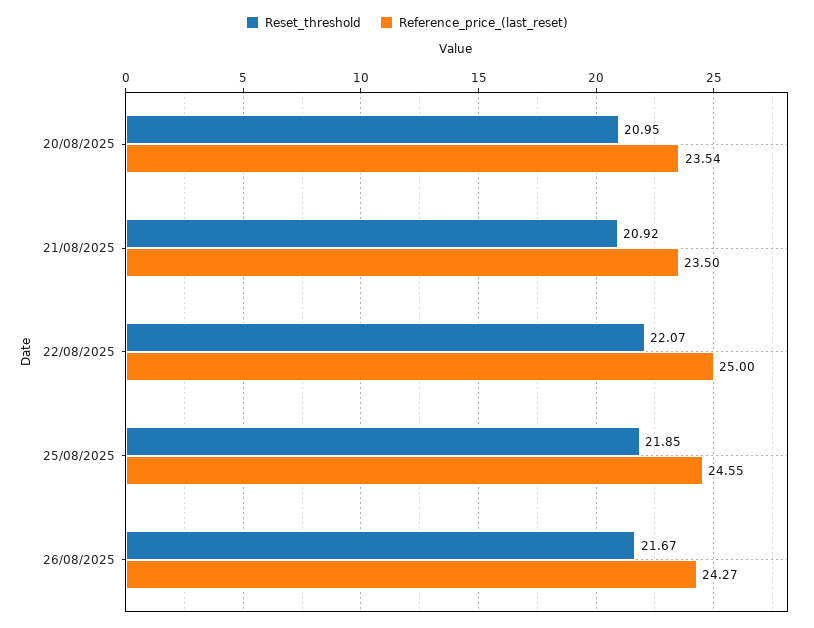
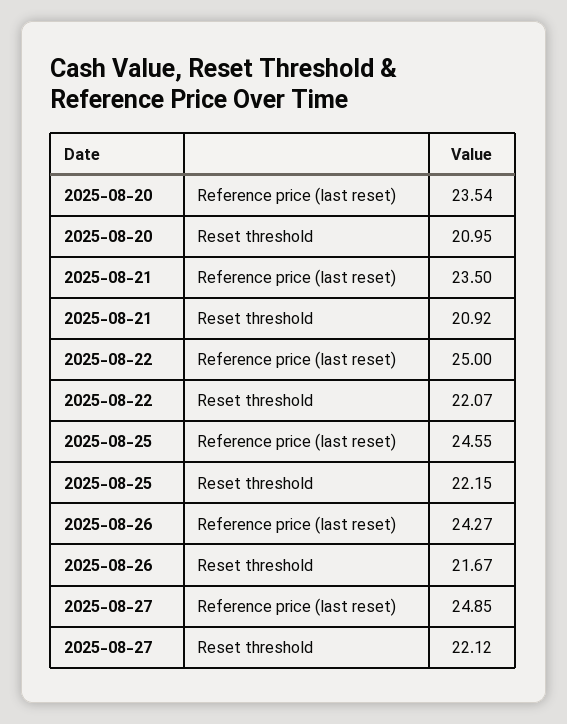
Reset_threshold, 25/08/2025: 21.85 -> 22.15
Reference_price_(last_reset), 2025-08-27: none -> 24.85
Reset_threshold, 2025-08-27: none -> 22.12

